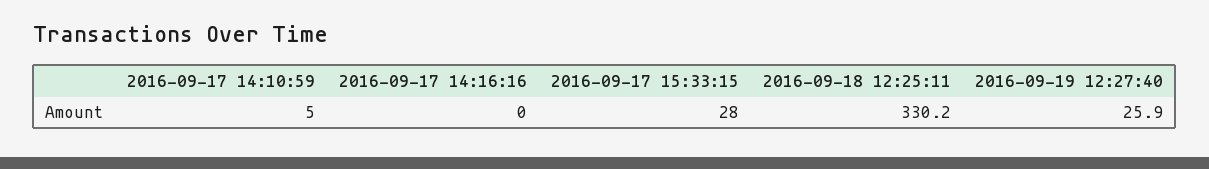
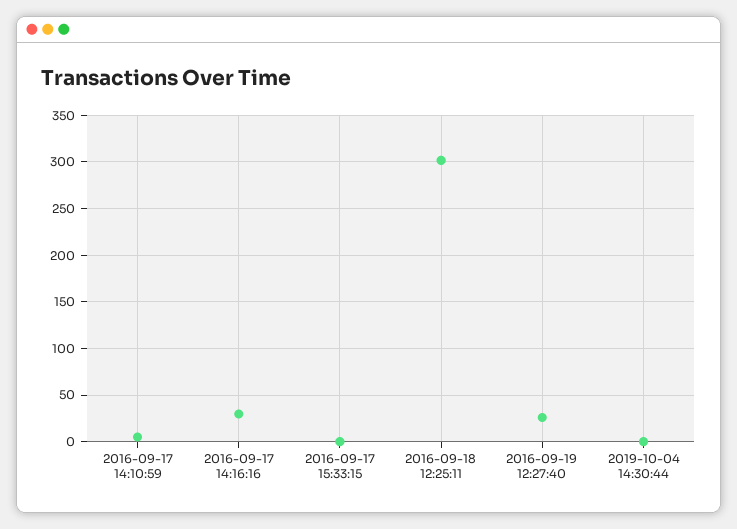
2016-09-17 14:16:16: 0 -> 30
2016-09-17 15:33:15: 28 -> 0
2016-09-18 12:25:11: 330.2 -> 300
2019-10-04 14:30:44: none -> 0

